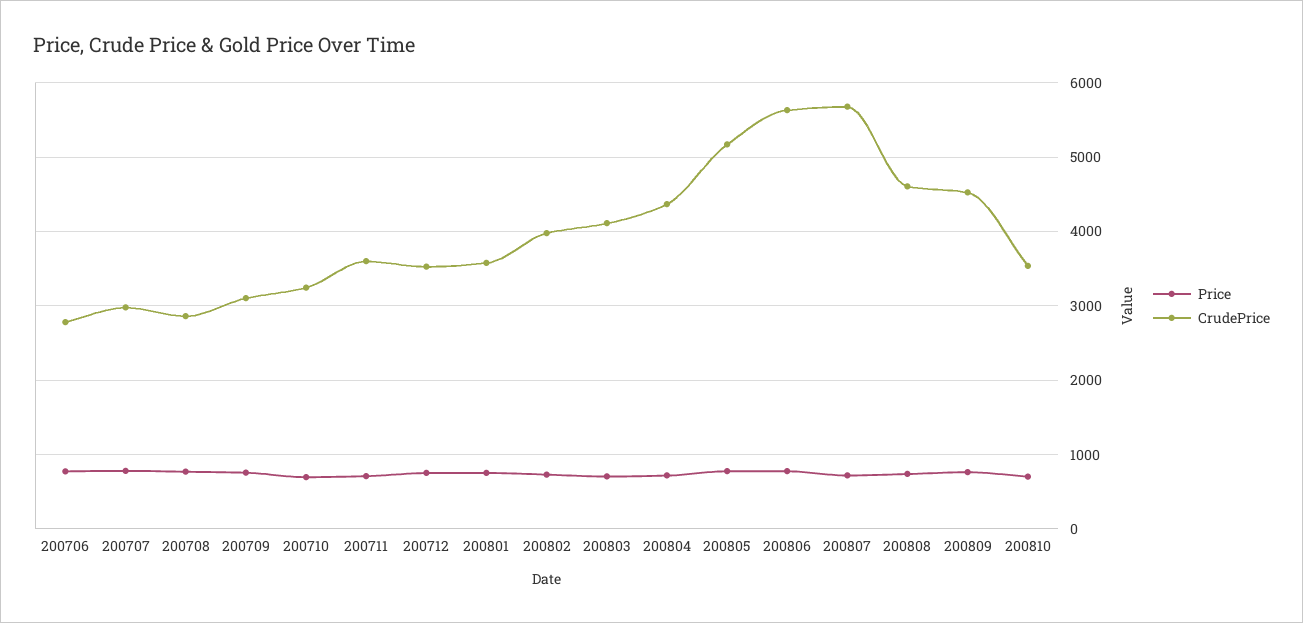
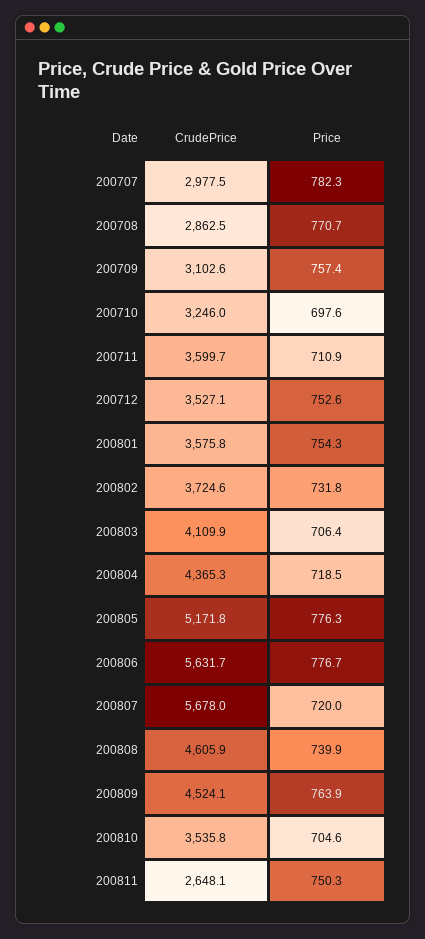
Price, 200706: 800 -> none
CrudePrice, 200706: 2800 -> none
CrudePrice, 200802: 4000 -> 3724.6
CrudePrice, 200811: none -> 2648.1
Price, 200811: none -> 750.3

